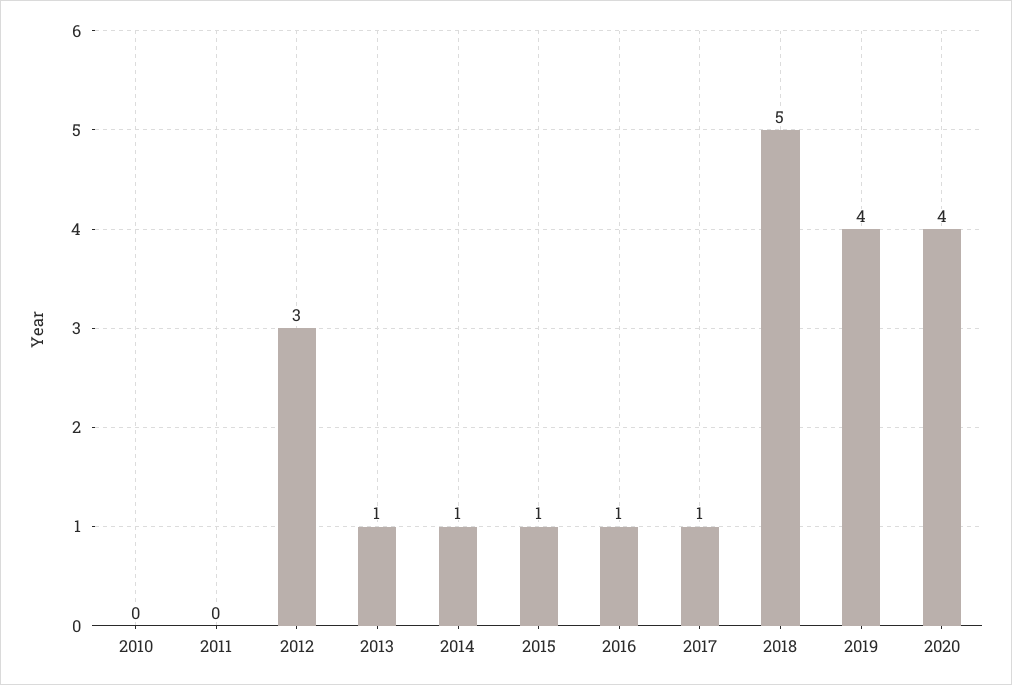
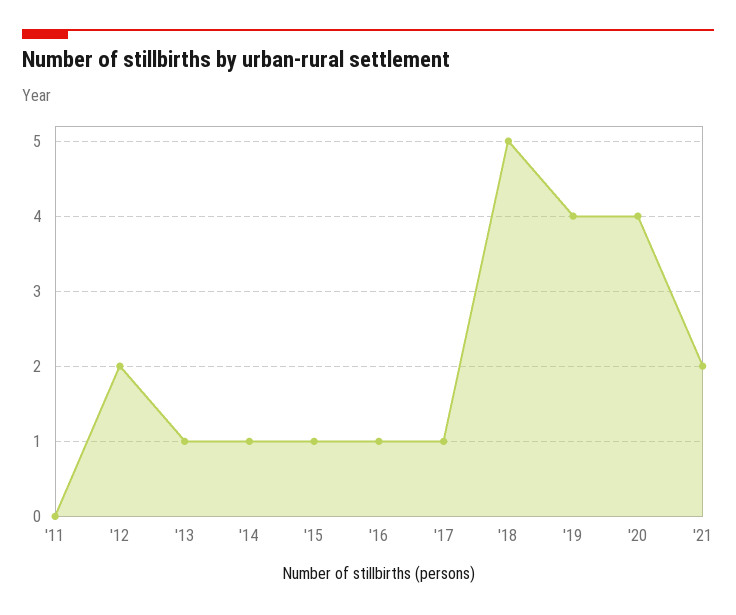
2010: 0 -> none
2012: 3 -> 2
'21: none -> 2

